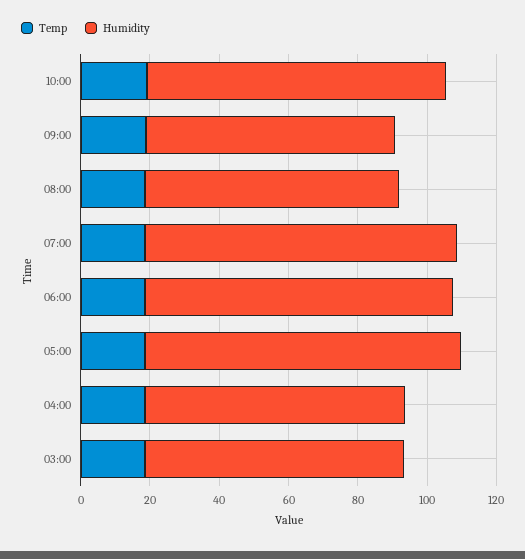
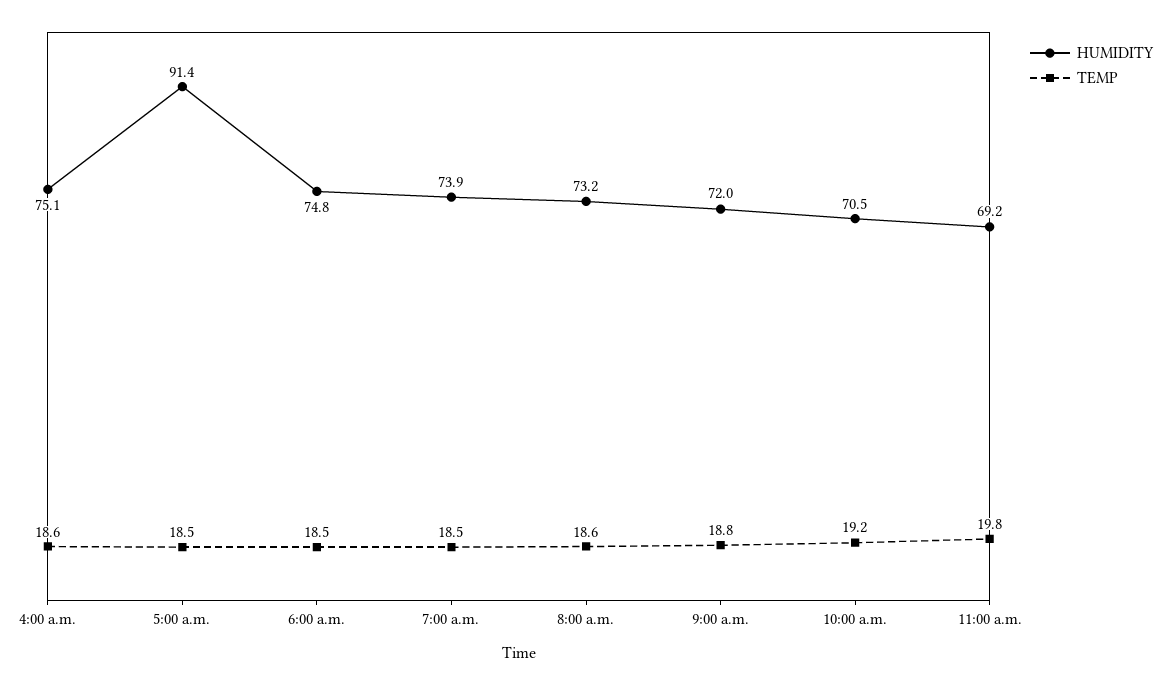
Humidity, 10:00: 85 -> 70.5
Humidity, 07:00: 90 -> 73.9
Humidity, 06:00: 90 -> 74.8
Temp, 03:00: 20 -> none
Humidity, 03:00: 75 -> none
Humidity, 11:00 a.m.: none -> 69.2
Temp, 11:00 a.m.: none -> 19.8

